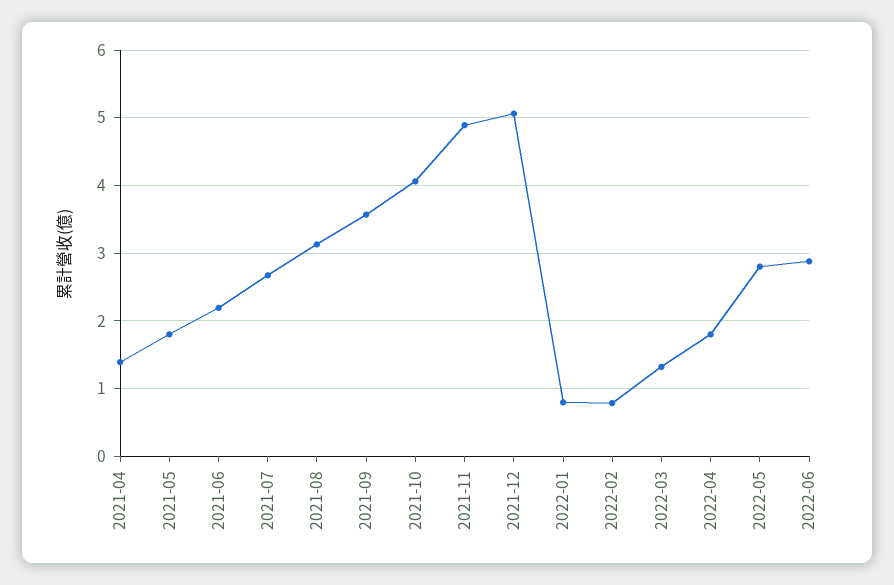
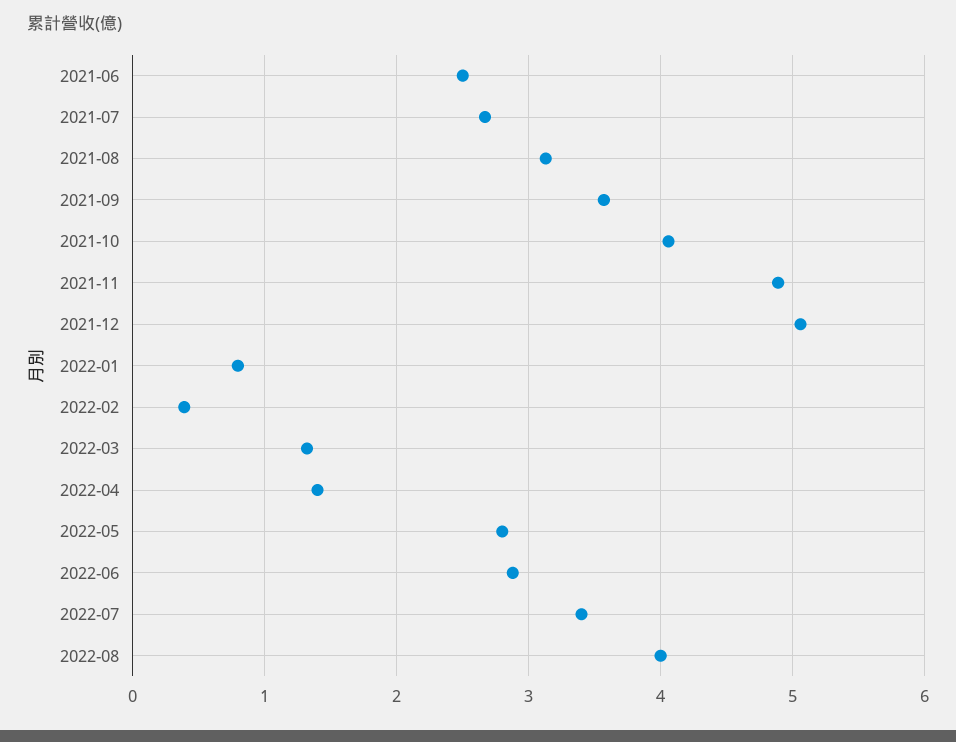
2021-04: 1.4 -> none
2021-05: 1.8 -> none
2021-06: 2.2 -> 2.5
2022-02: 0.8 -> 0.4
2022-04: 1.8 -> 1.4
2022-07: none -> 3.4
2022-08: none -> 4

